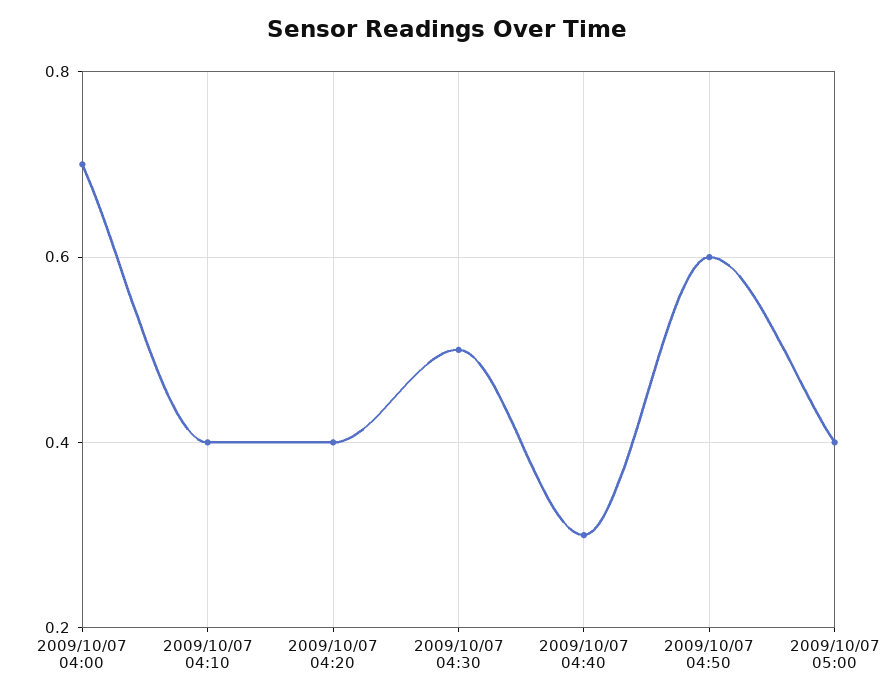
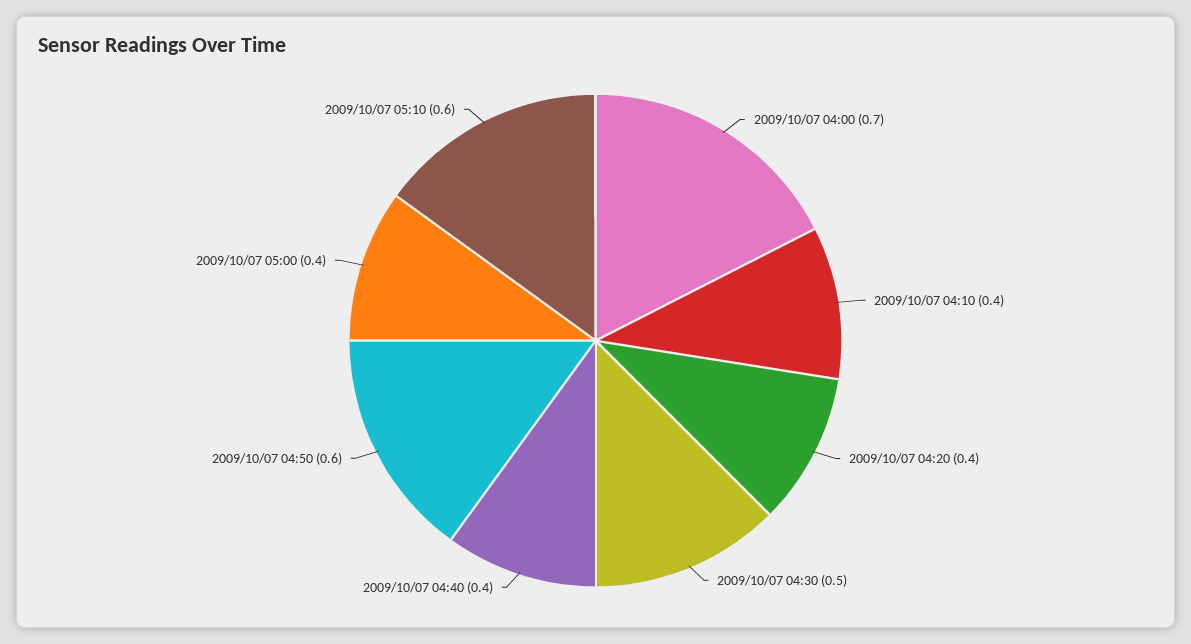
2009/10/07 04:40: 0.3 -> 0.4
2009/10/07 05:10: none -> 0.6

